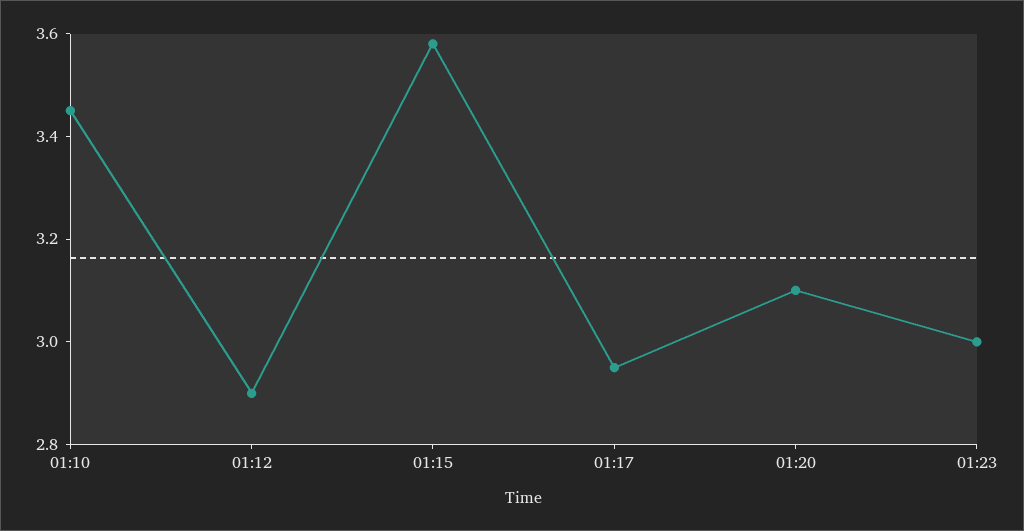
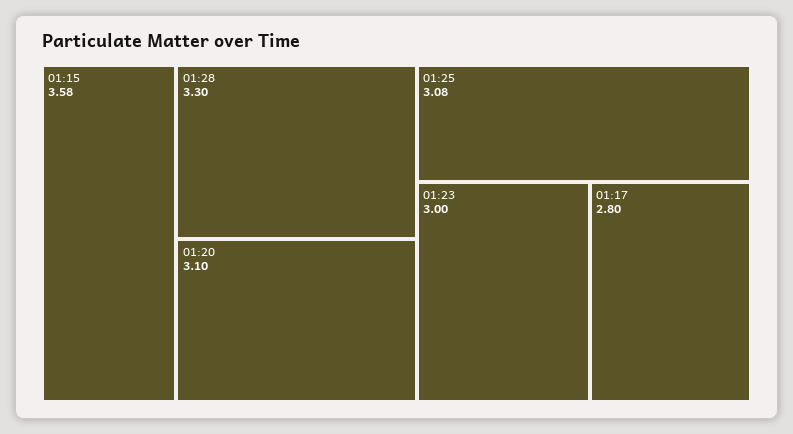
01:10: 3.45 -> none
01:12: 2.9 -> none
01:17: 2.95 -> 2.8
01:28: none -> 3.3
01:25: none -> 3.08

